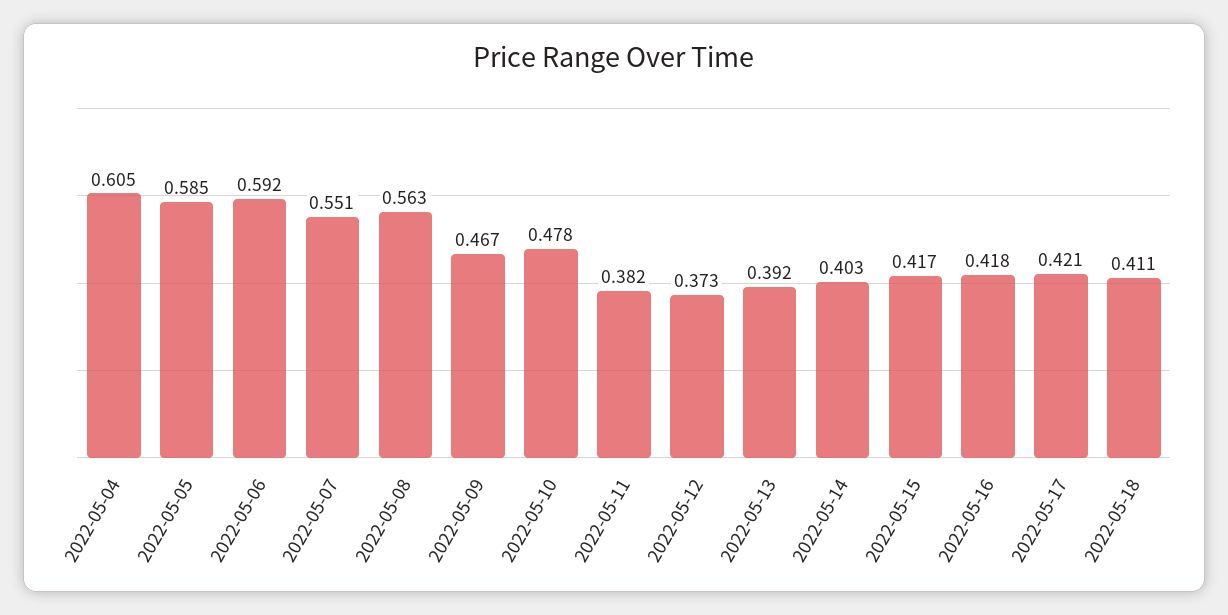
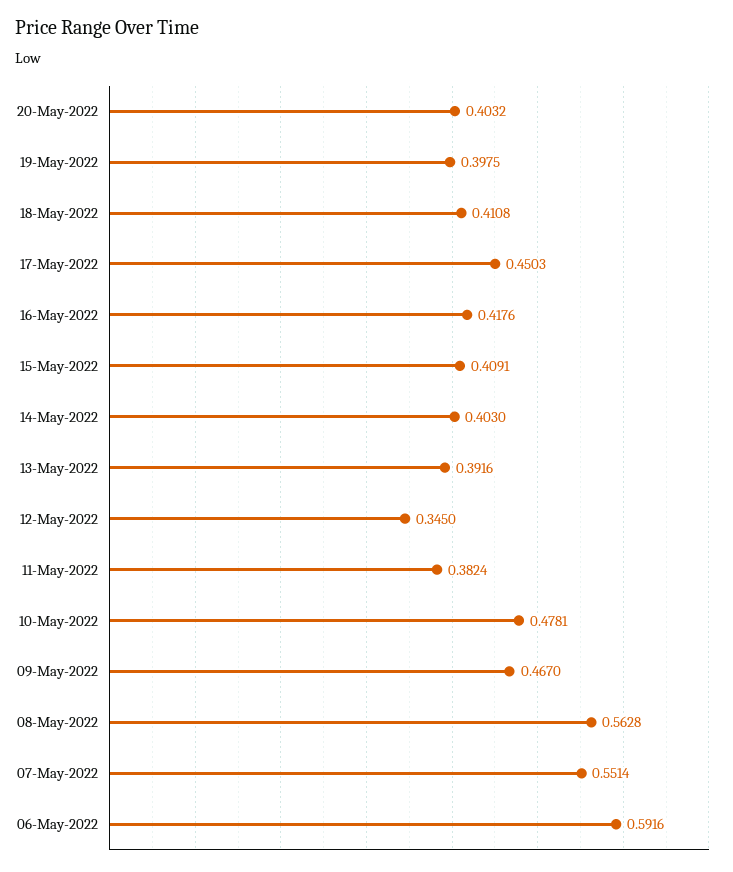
2022-05-04: 0.605 -> none
2022-05-05: 0.585 -> none
2022-05-12: 0.373 -> 0.345
2022-05-15: 0.417 -> 0.4091
2022-05-17: 0.421 -> 0.4503
20-May-2022: none -> 0.4032
19-May-2022: none -> 0.3975

